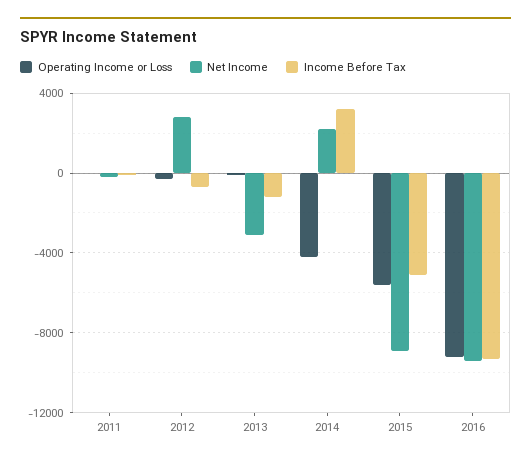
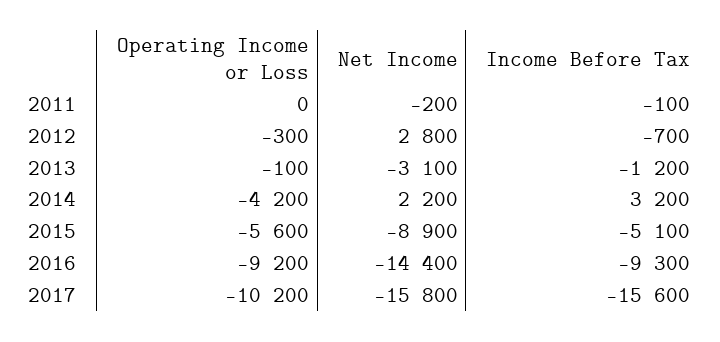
Net Income, 2016: -9500 -> -14400
Operating Income or Loss, 2017: none -> -10200
Net Income, 2017: none -> -15800
Income Before Tax, 2017: none -> -15600

